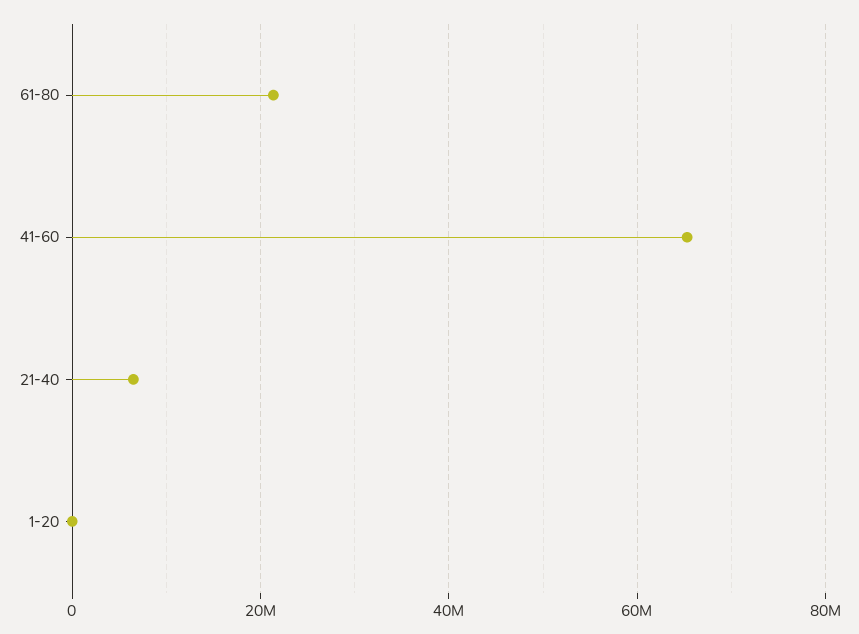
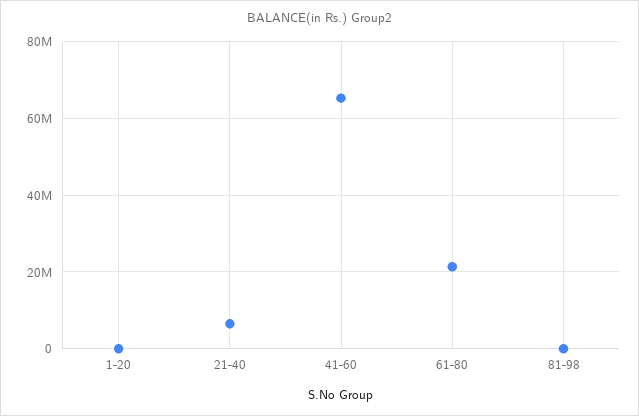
81-98: none -> 0

